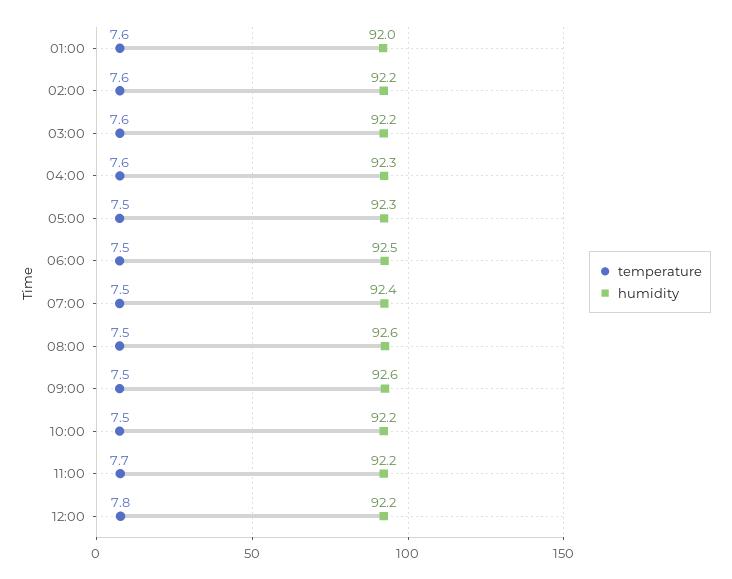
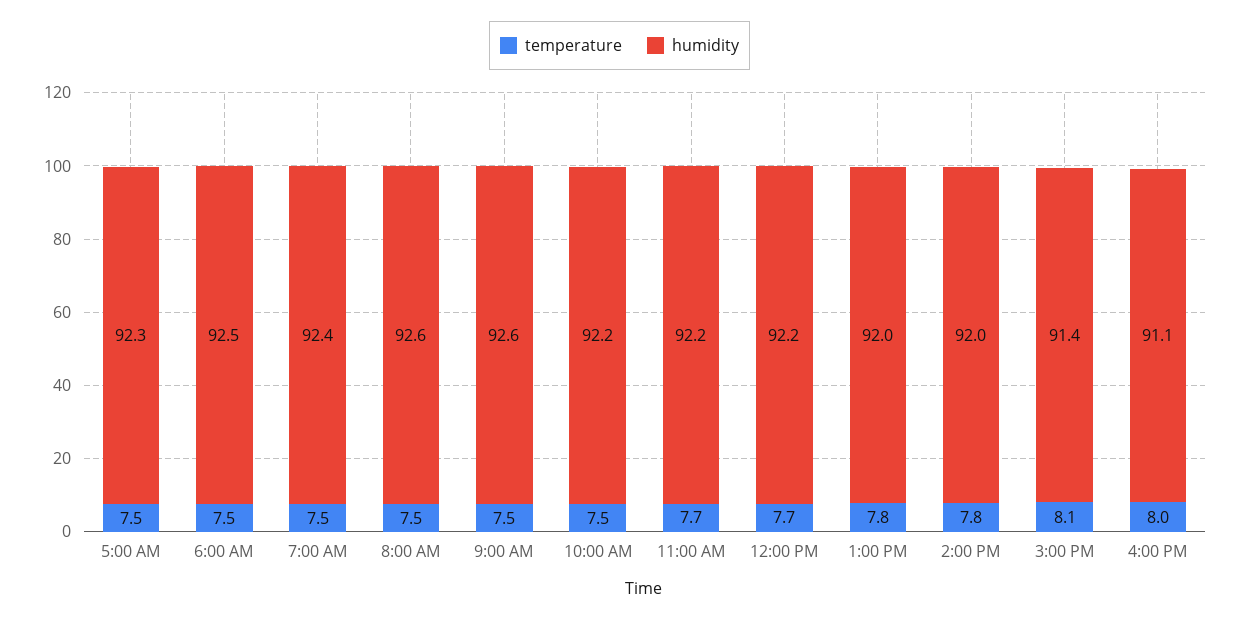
temperature, 01:00: 7.6 -> none
humidity, 01:00: 92 -> none
temperature, 02:00: 7.6 -> none
humidity, 02:00: 92.2 -> none
temperature, 03:00: 7.6 -> none
humidity, 03:00: 92.2 -> none
temperature, 04:00: 7.6 -> none
humidity, 04:00: 92.3 -> none
temperature, 12:00: 7.8 -> 7.7
temperature, 1:00 PM: none -> 7.8
humidity, 1:00 PM: none -> 92
temperature, 2:00 PM: none -> 7.8
humidity, 2:00 PM: none -> 92
temperature, 3:00 PM: none -> 8.1
humidity, 3:00 PM: none -> 91.4
temperature, 4:00 PM: none -> 8
humidity, 4:00 PM: none -> 91.1

